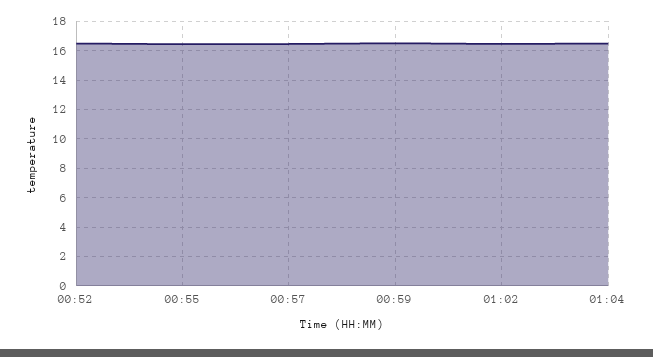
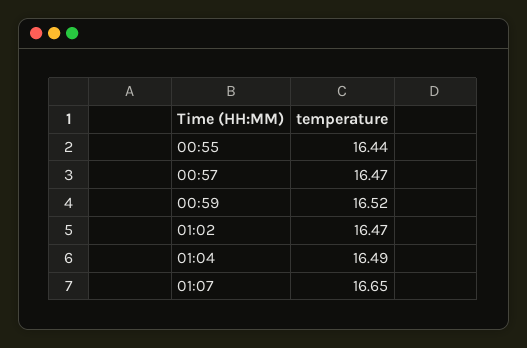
00:52: 16.5 -> none
01:07: none -> 16.65

